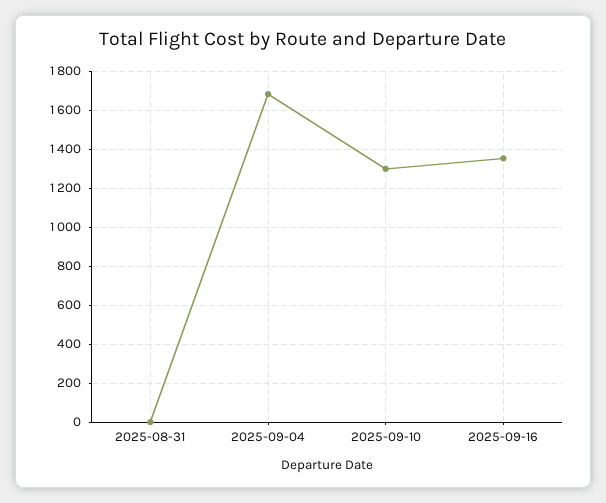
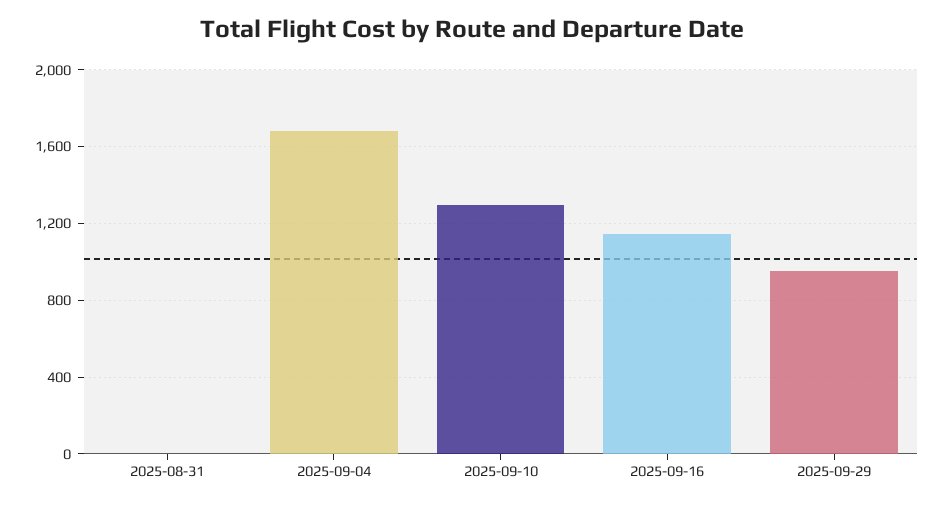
2025-09-16: 1350 -> 1150
2025-09-29: none -> 950

